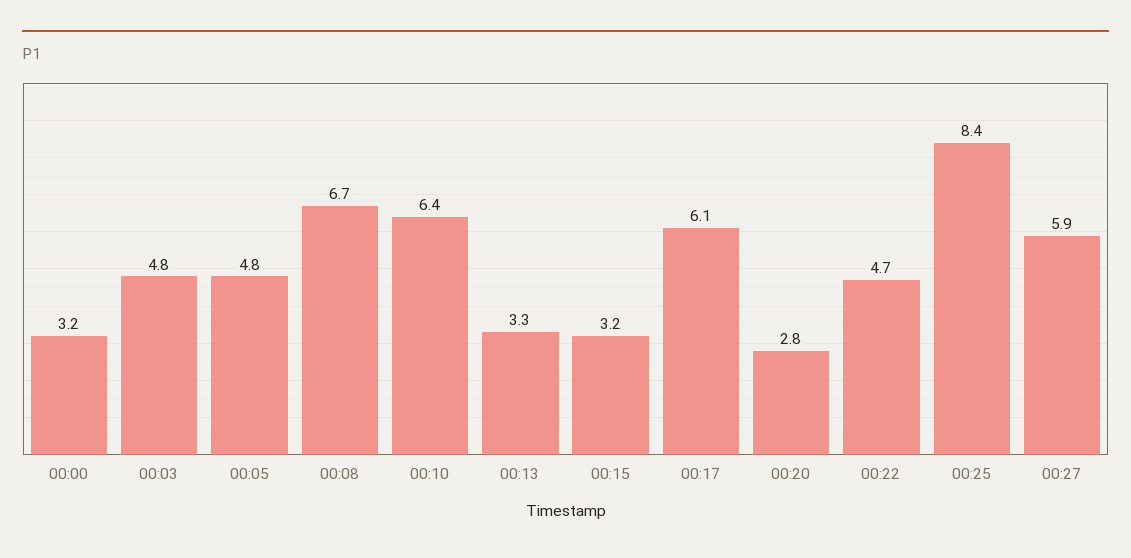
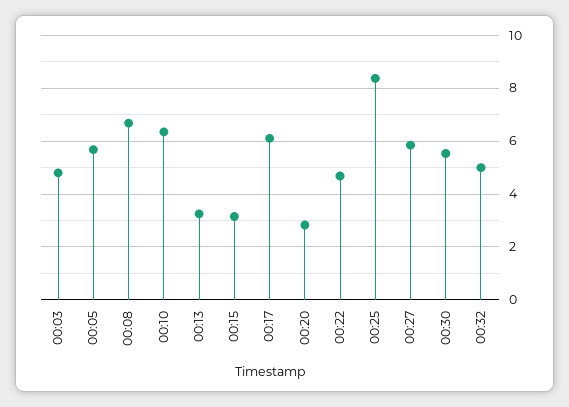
00:00: 3.2 -> none
00:05: 4.8 -> 5.75
00:30: none -> 5.5
00:32: none -> 5

